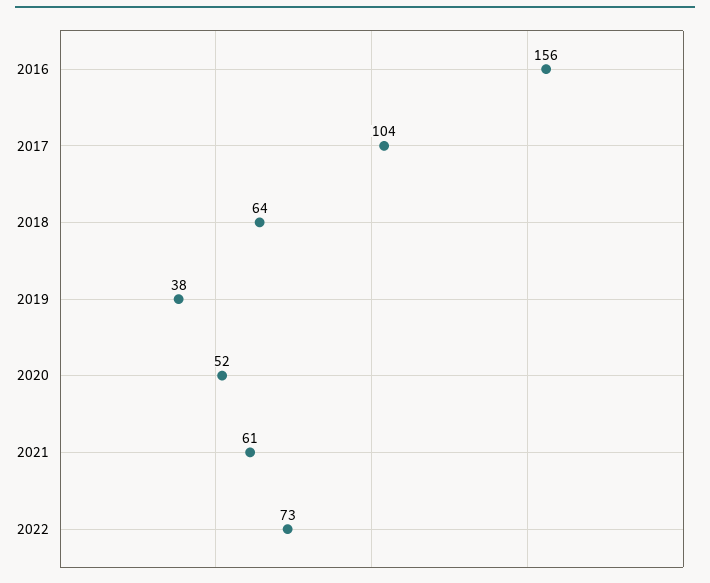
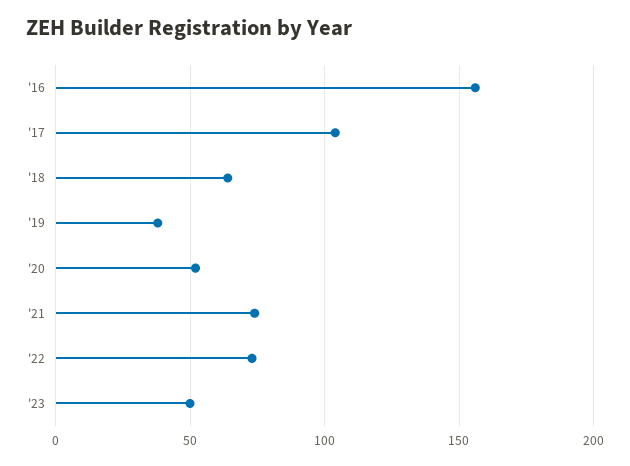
2021: 61 -> 75
'23: none -> 50

